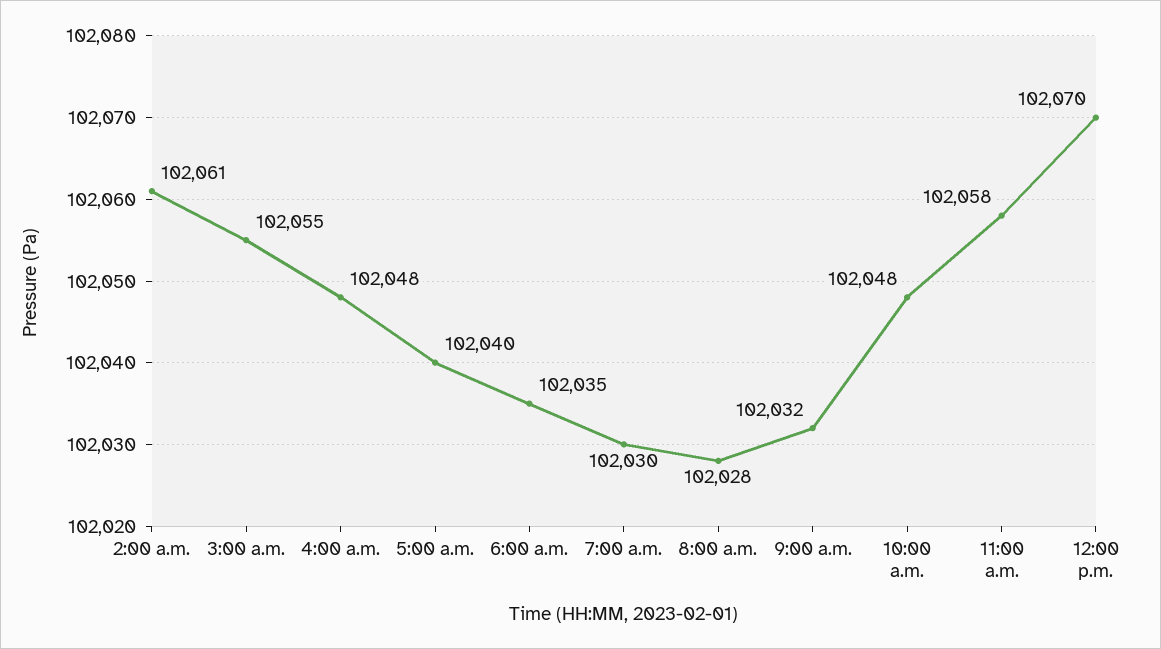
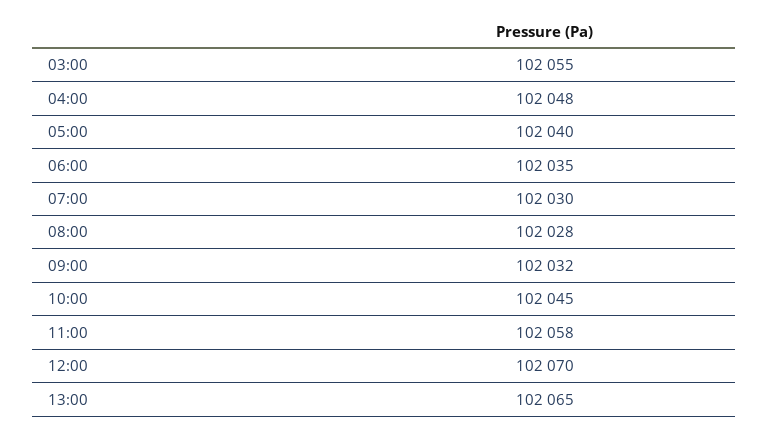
2:00 a.m.: 102061 -> none
10:00 a.m.: 102048 -> 102045
13:00: none -> 102065

